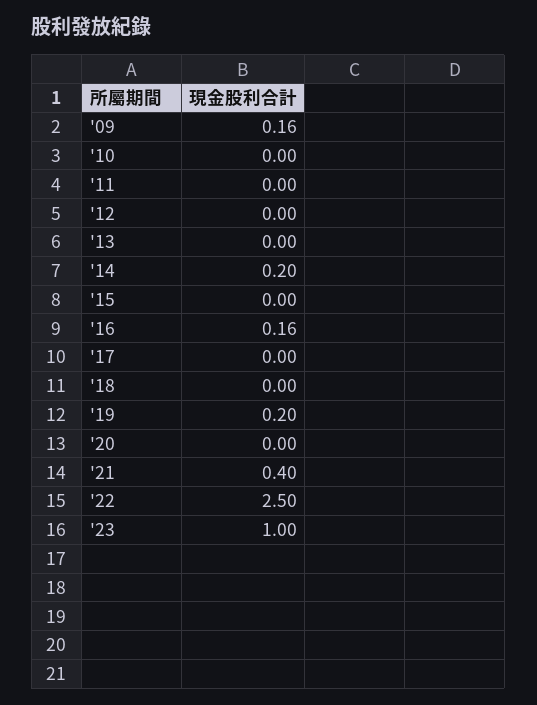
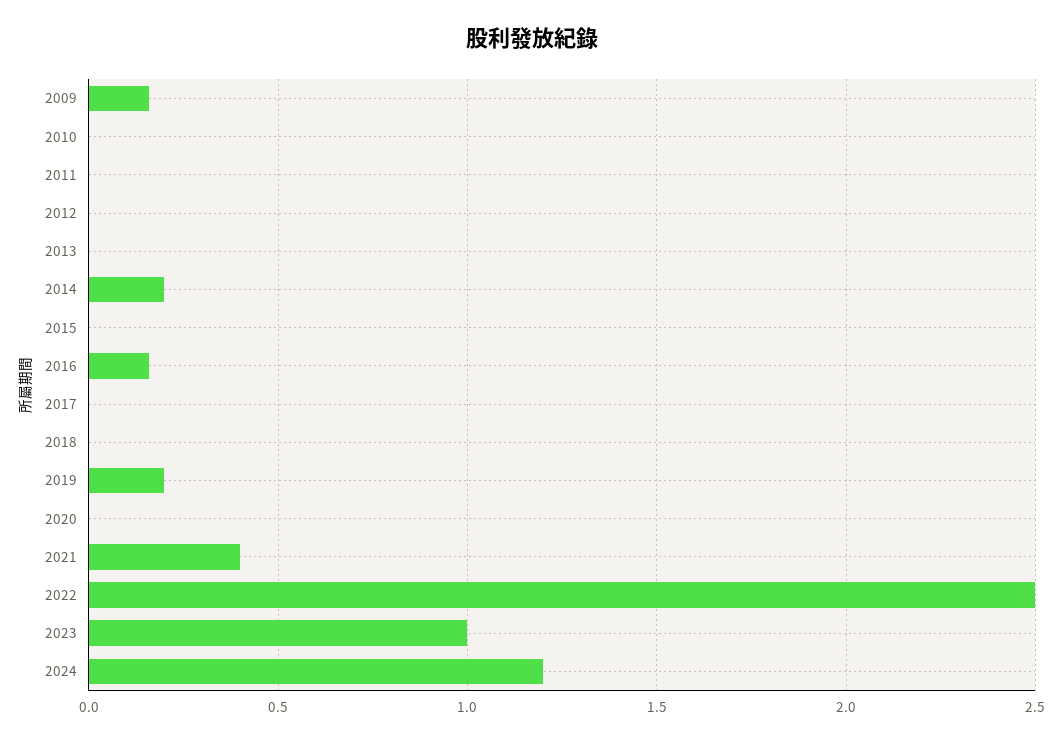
2024: none -> 1.2

